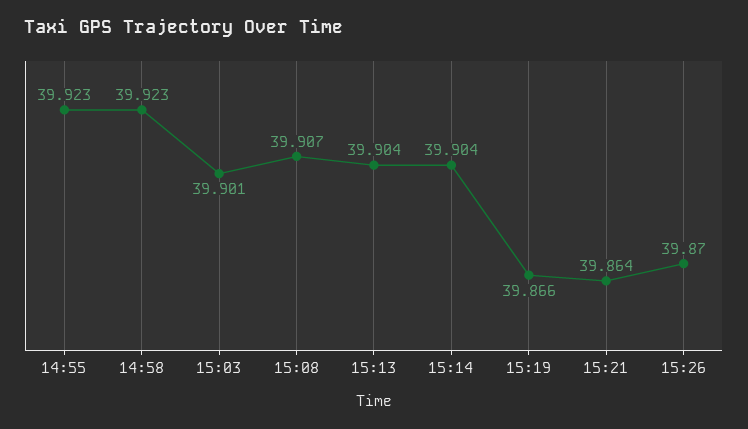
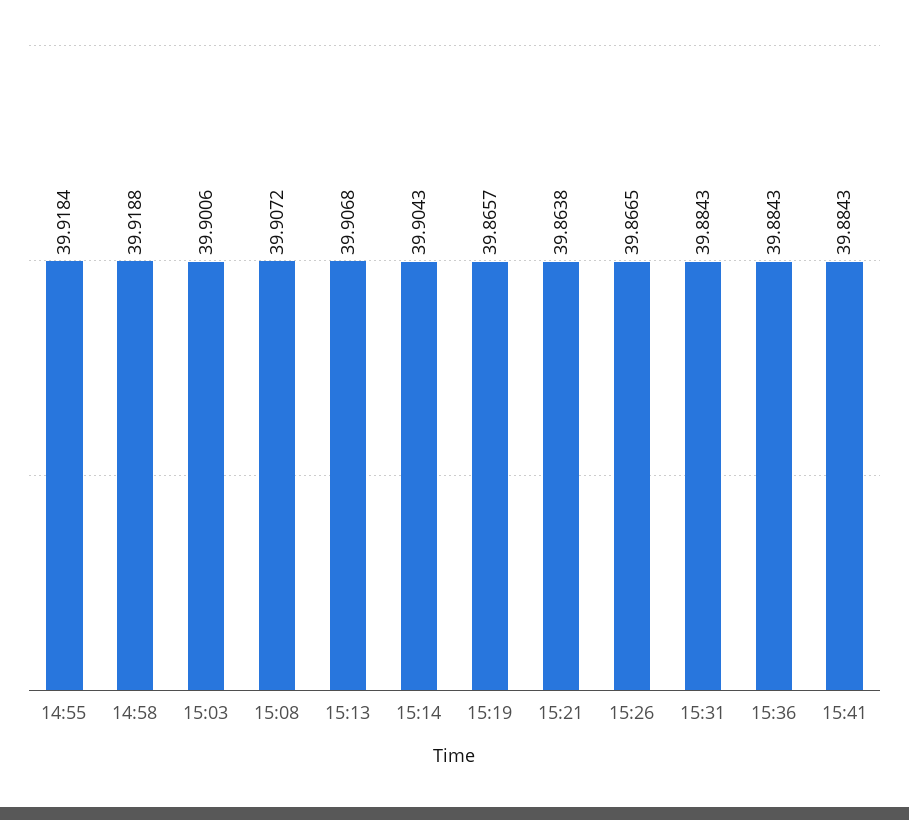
14:55: 39.923 -> 39.9184
14:58: 39.923 -> 39.9188
15:13: 39.904 -> 39.9068
15:26: 39.87 -> 39.8665
15:31: none -> 39.8843
15:36: none -> 39.8843
15:41: none -> 39.8843

